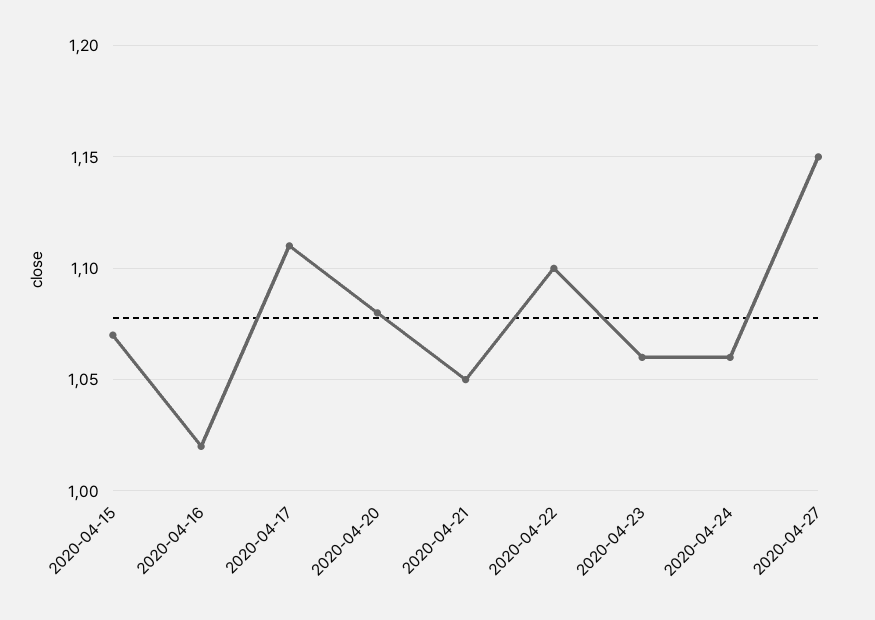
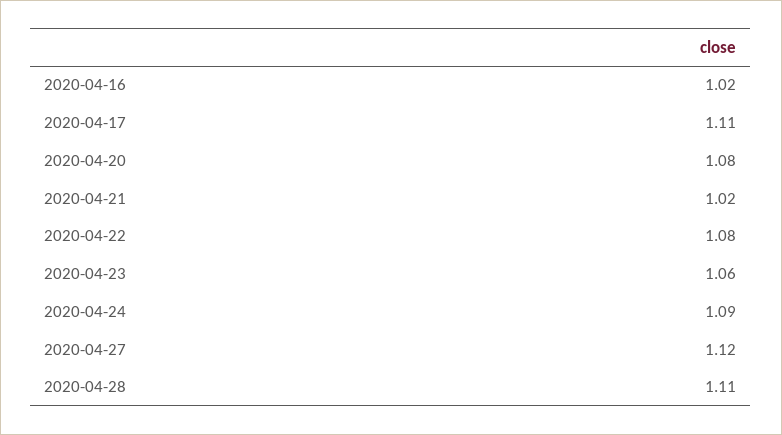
2020-04-15: 1.07 -> none
2020-04-21: 1.05 -> 1.02
2020-04-22: 1.1 -> 1.08
2020-04-24: 1.06 -> 1.09
2020-04-27: 1.15 -> 1.12
2020-04-28: none -> 1.11

